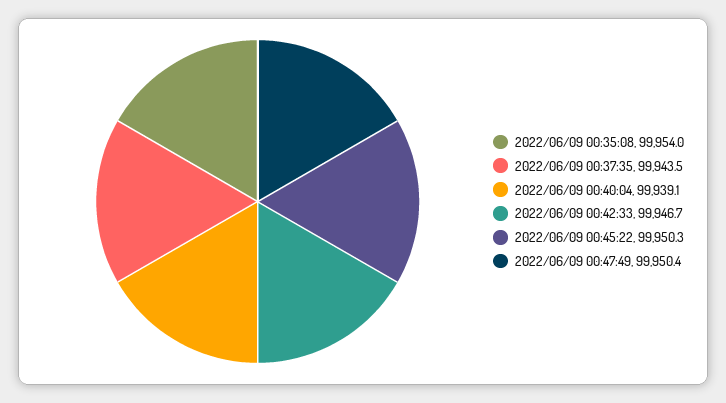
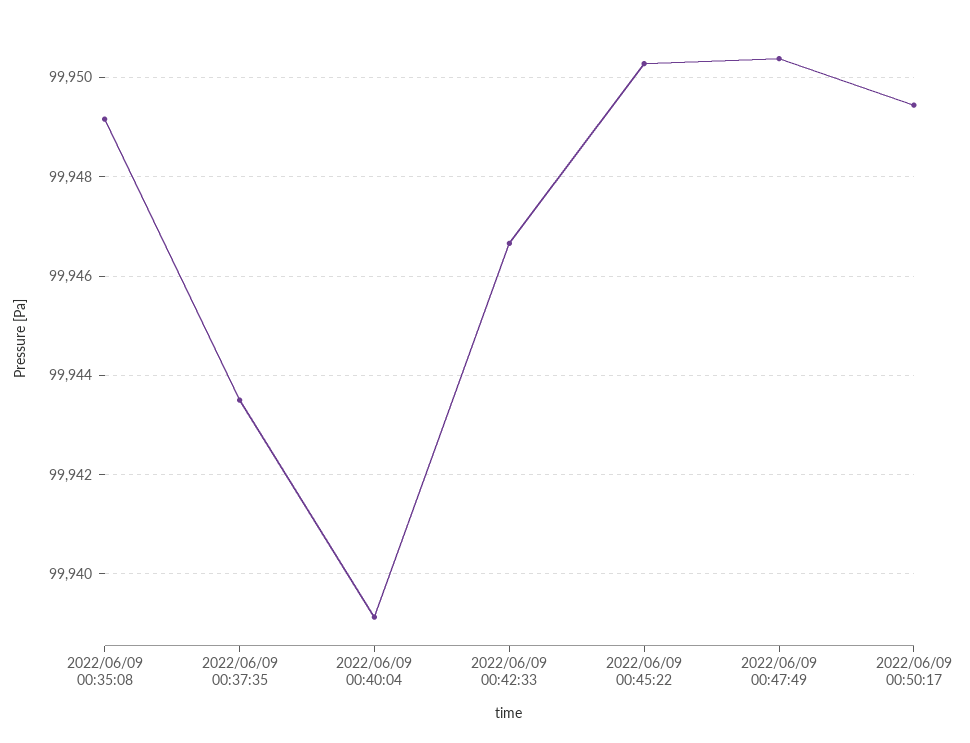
2022/06/09 00:35:08: 99954 -> 99949.2
2022/06/09 00:50:17: none -> 99949.4

